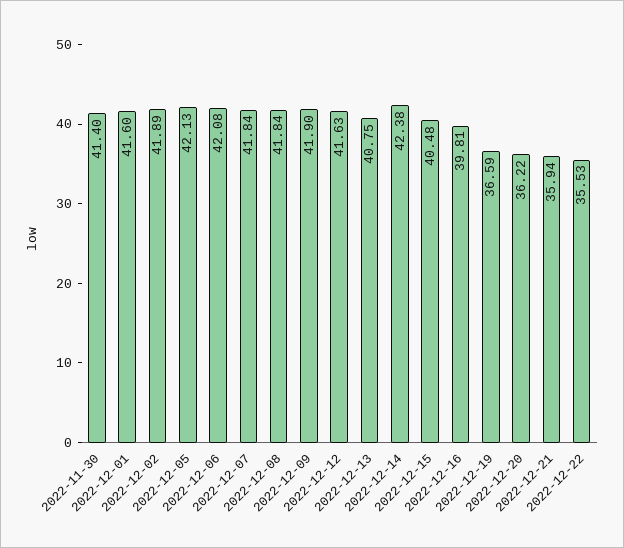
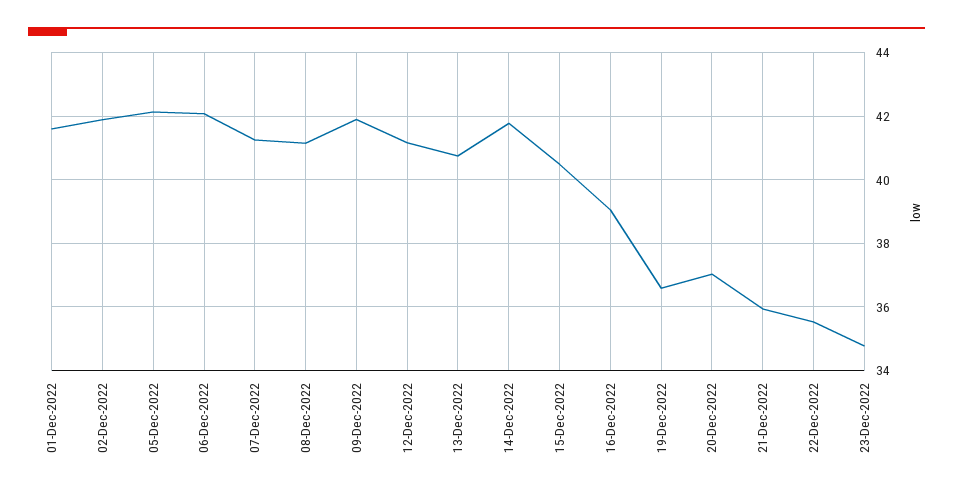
2022-11-30: 41.4 -> none
2022-12-07: 41.84 -> 41.2
2022-12-08: 41.84 -> 41.2
2022-12-12: 41.63 -> 41.2
2022-12-14: 42.38 -> 41.8
2022-12-16: 39.81 -> 39
2022-12-20: 36.22 -> 37
23-Dec-2022: none -> 34.8

